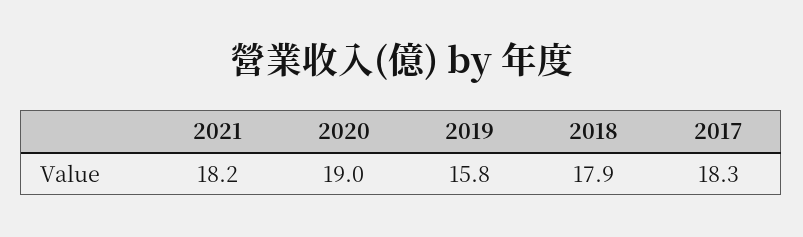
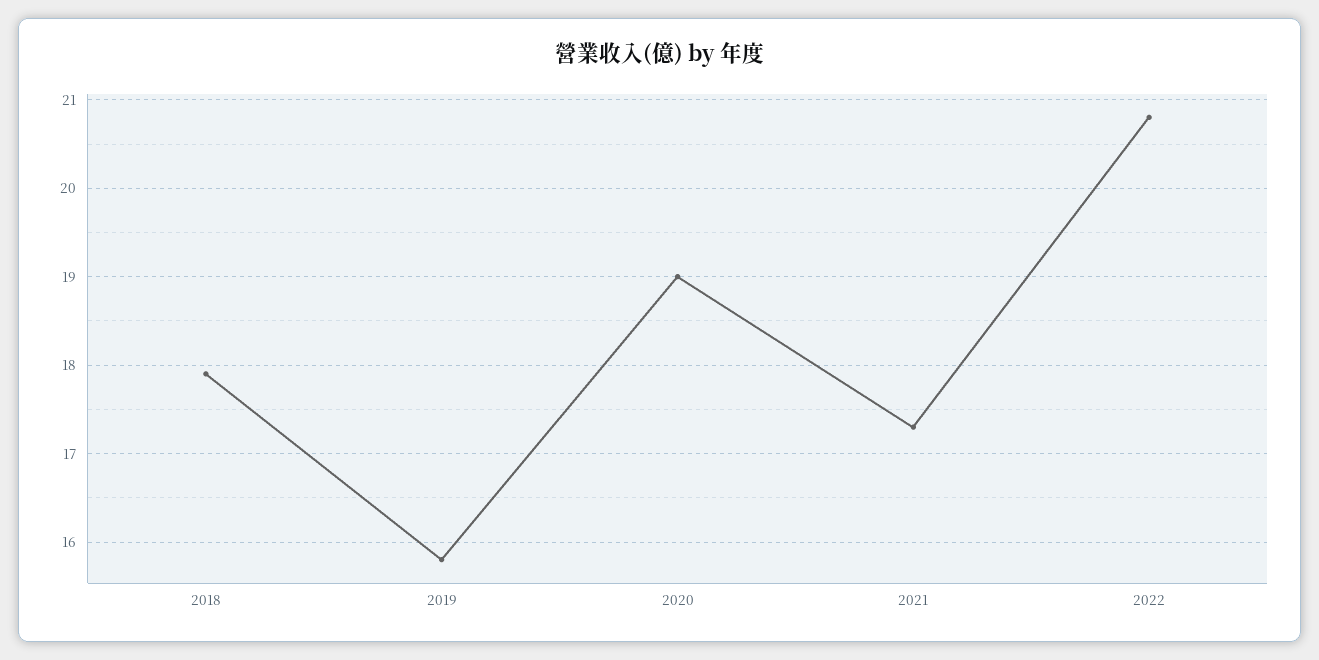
2021: 18.2 -> 17.3
2017: 18.3 -> none
2022: none -> 20.8

